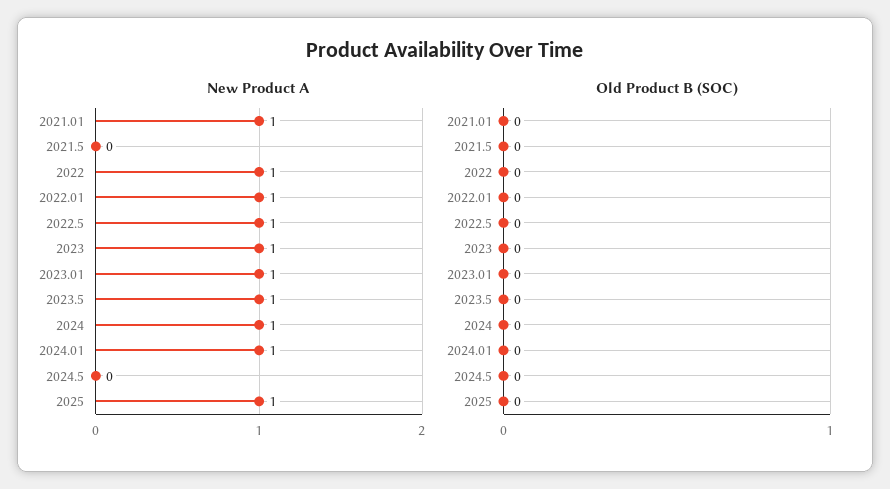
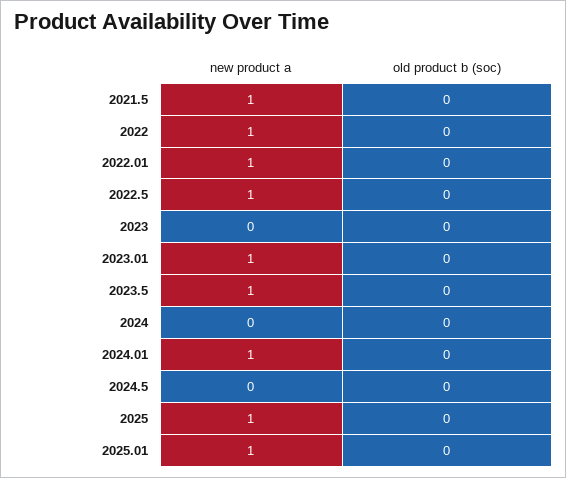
New Product A, 2021.01: 1 -> none
New Product A, 2021.5: 0 -> 1
New Product A, 2023: 1 -> 0
New Product A, 2024: 1 -> 0
Old Product B (SOC), 2021.01: 0 -> none
New Product A, 2025.01: none -> 1
Old Product B (SOC), 2025.01: none -> 0

